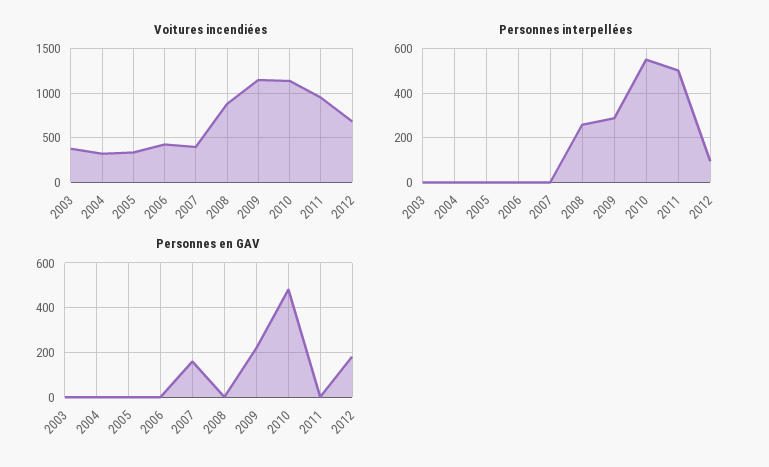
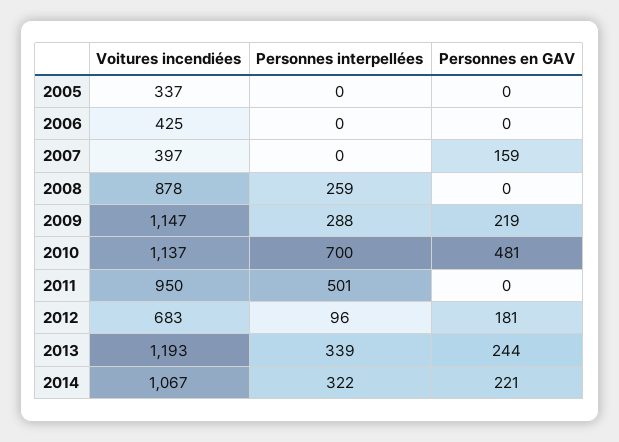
Voitures incendiées, 2003: 400 -> none
Voitures incendiées, 2004: 300 -> none
Personnes interpellées, 2003: 0 -> none
Personnes interpellées, 2004: 0 -> none
Personnes interpellées, 2010: 550 -> 700
Personnes en GAV, 2003: 0 -> none
Personnes en GAV, 2004: 0 -> none
Voitures incendiées, 2013: none -> 1193
Personnes interpellées, 2013: none -> 339
Personnes en GAV, 2013: none -> 244
Voitures incendiées, 2014: none -> 1067
Personnes interpellées, 2014: none -> 322
Personnes en GAV, 2014: none -> 221

